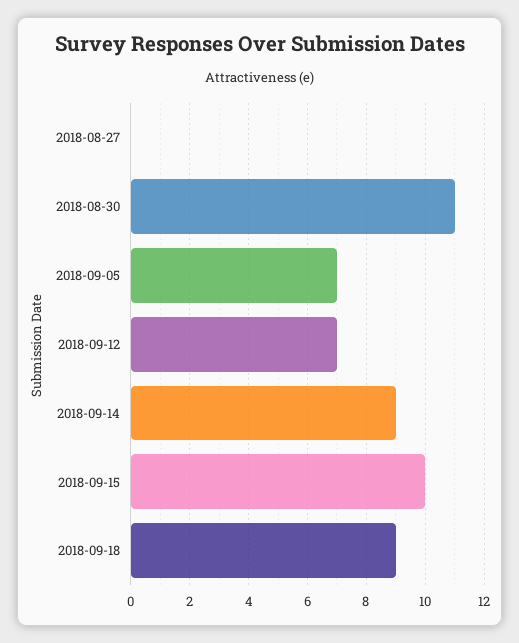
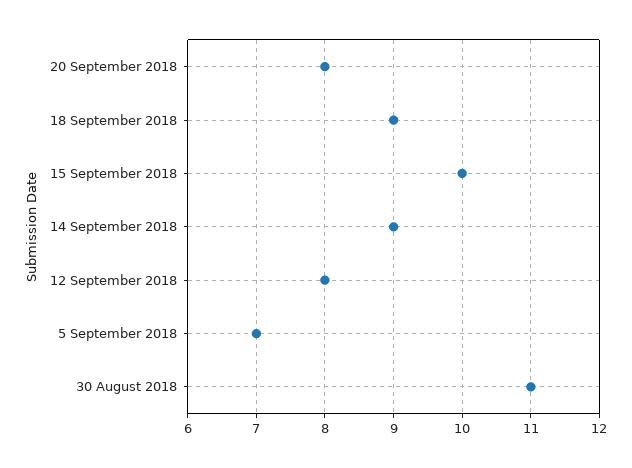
2018-08-27: 0 -> none
2018-09-12: 7 -> 8
20 September 2018: none -> 8

